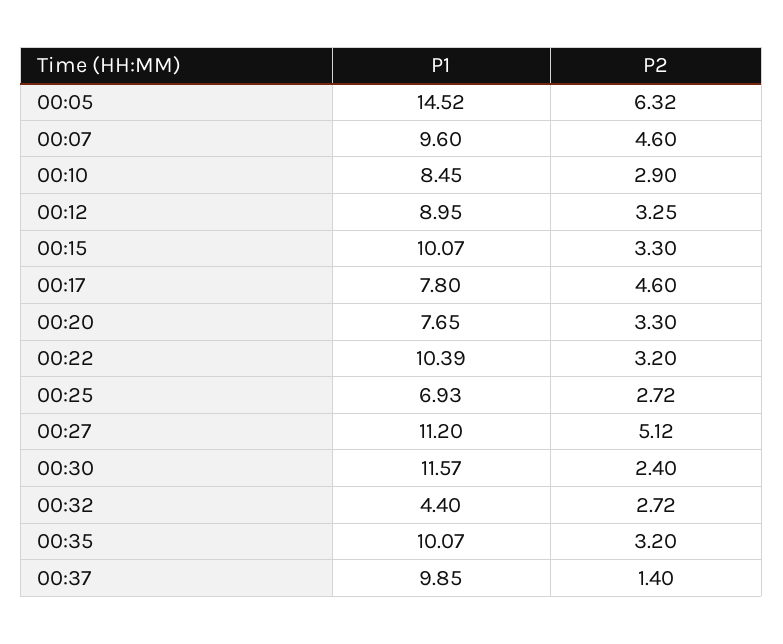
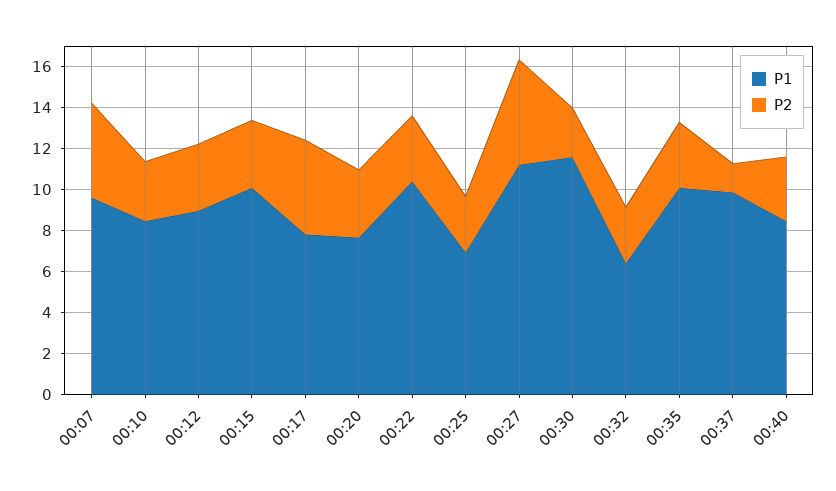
P1, 00:05: 14.52 -> none
P2, 00:05: 6.32 -> none
P1, 00:32: 4.4 -> 6.5
P1, 00:40: none -> 8.5
P2, 00:40: none -> 3

